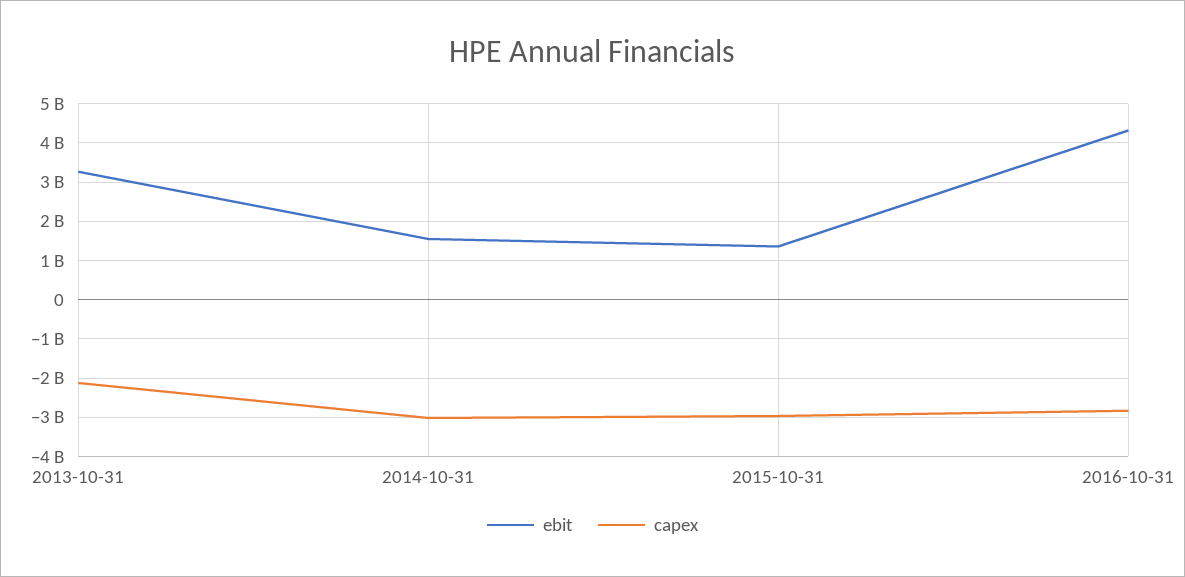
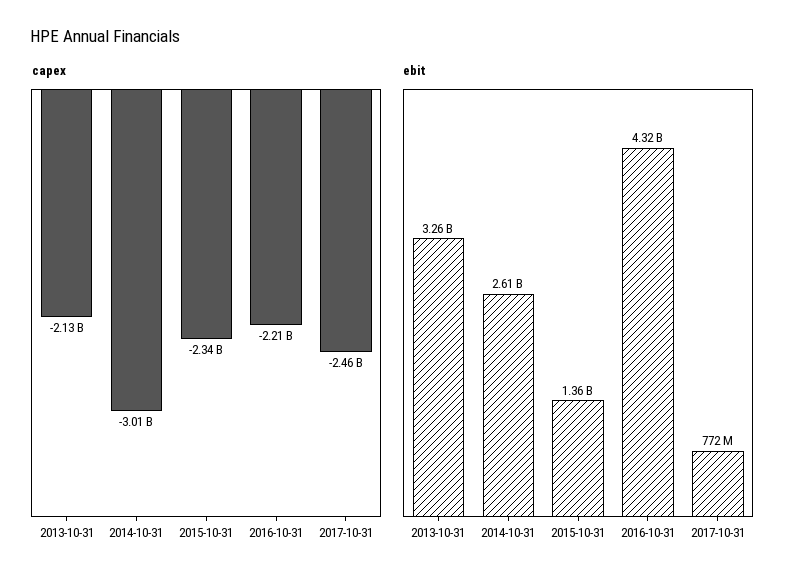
ebit, 2014-10-31: 1600000000 -> 2610000000
capex, 2015-10-31: -3000000000 -> -2340000000
capex, 2016-10-31: -2800000000 -> -2210000000
capex, 2017-10-31: none -> -2460000000
ebit, 2017-10-31: none -> 772000000

